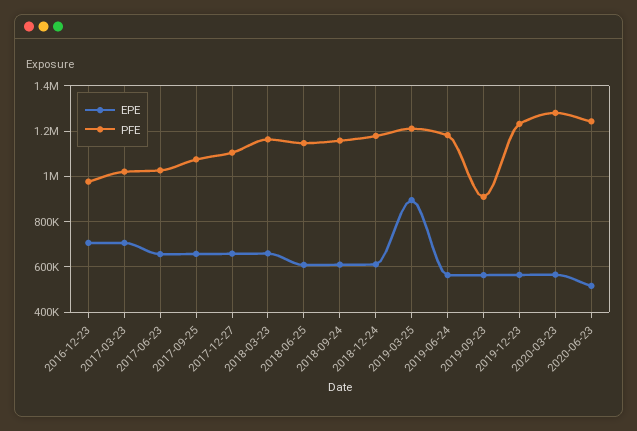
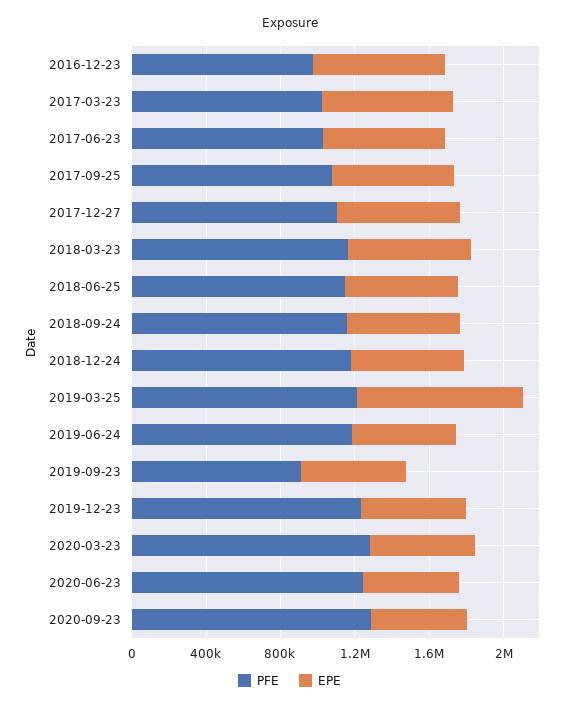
PFE, 2020-09-23: none -> 1300000
EPE, 2020-09-23: none -> 500000

